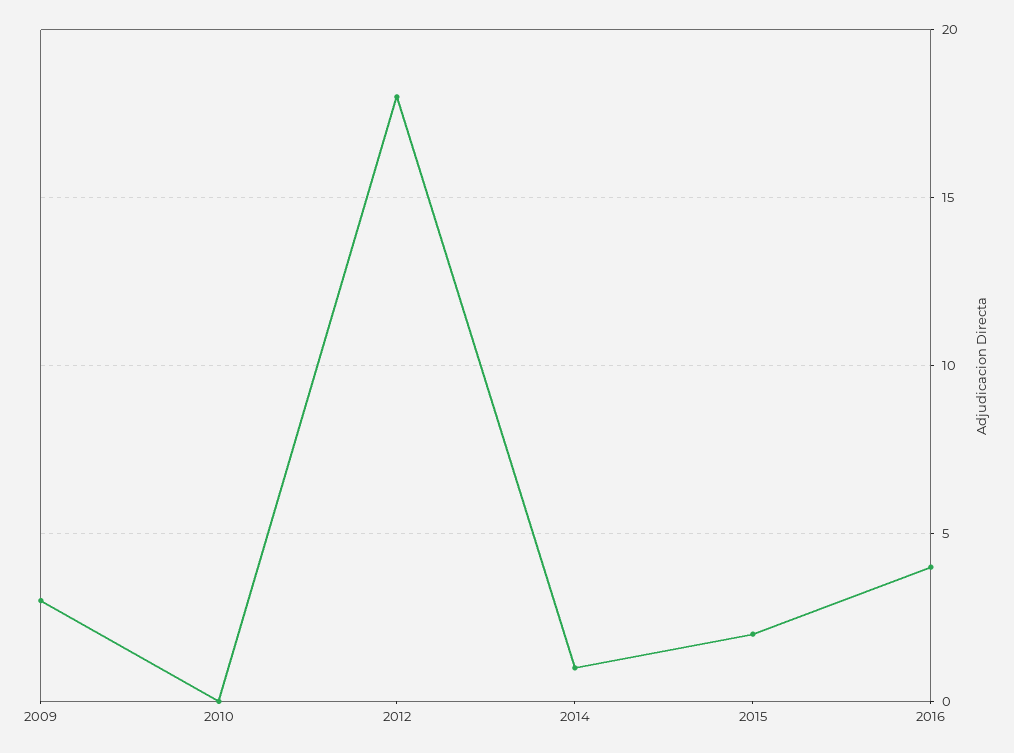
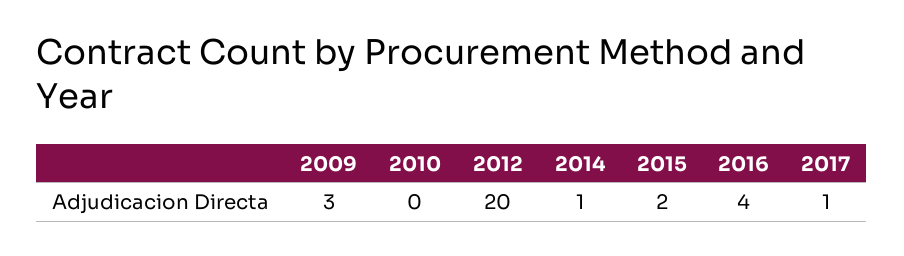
2012: 18 -> 20
2017: none -> 1

